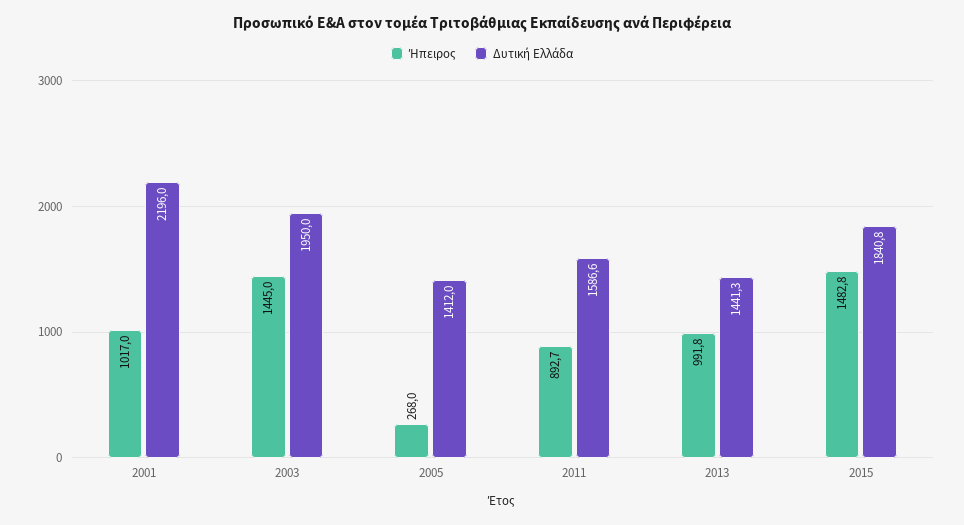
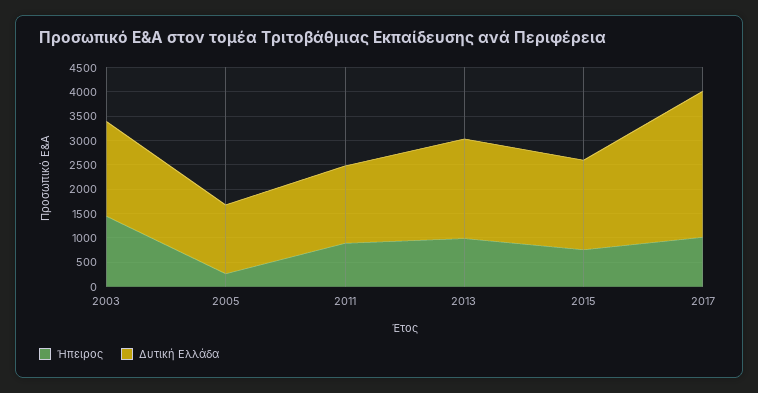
Ήπειρος, 2001: 1017 -> none
Δυτική Ελλάδα, 2001: 2196 -> none
Δυτική Ελλάδα, 2013: 1441.3 -> 2000
Ήπειρος, 2015: 1482.8 -> 750
Ήπειρος, 2017: none -> 1000
Δυτική Ελλάδα, 2017: none -> 3000

